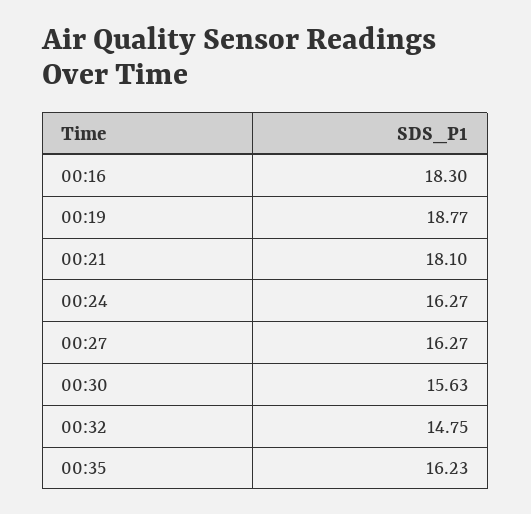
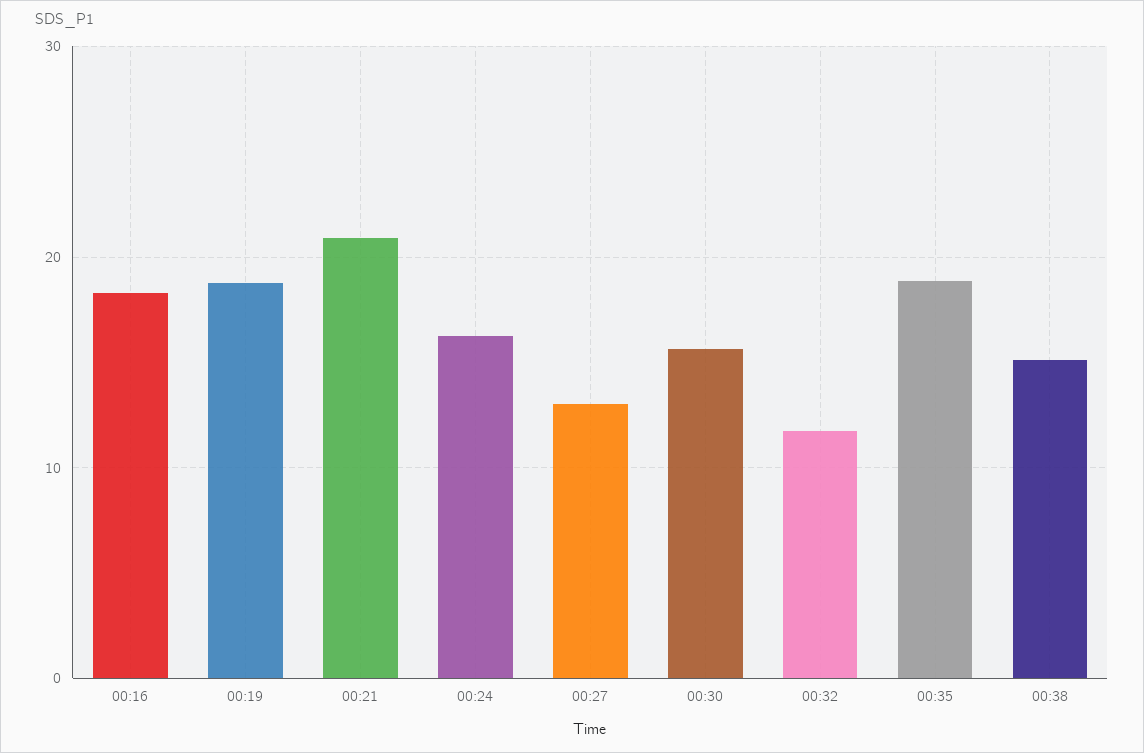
00:21: 18.1 -> 21
00:27: 16.27 -> 13
00:32: 14.75 -> 12
00:35: 16.23 -> 19
00:38: none -> 15

